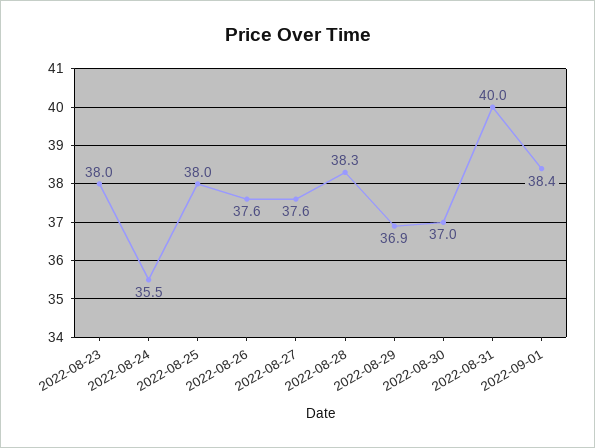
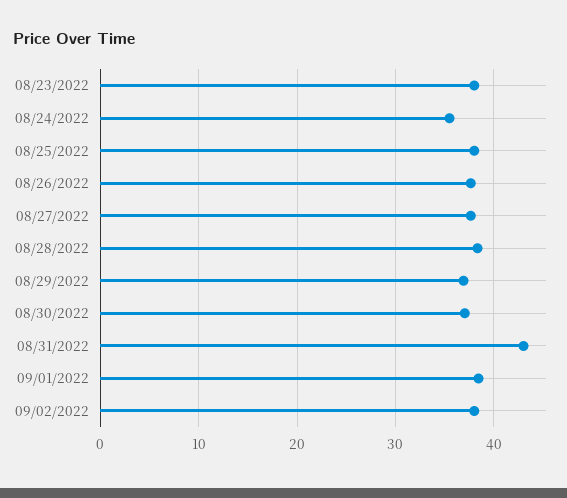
2022-08-31: 40 -> 43
09/02/2022: none -> 38

